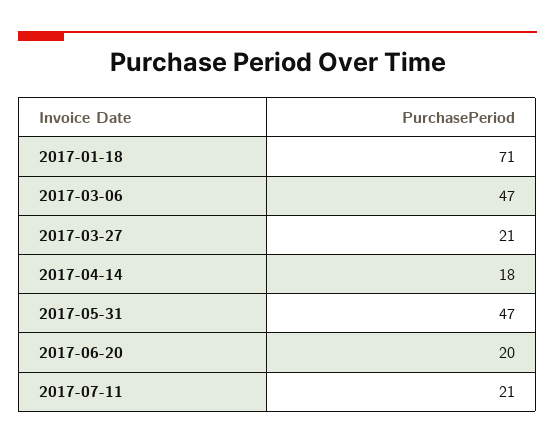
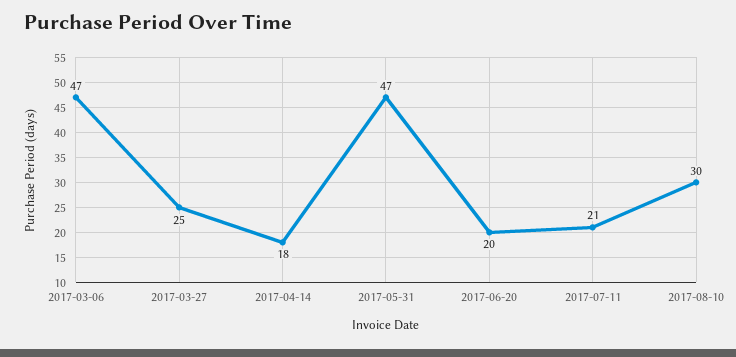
2017-01-18: 71 -> none
2017-03-27: 21 -> 25
2017-08-10: none -> 30

